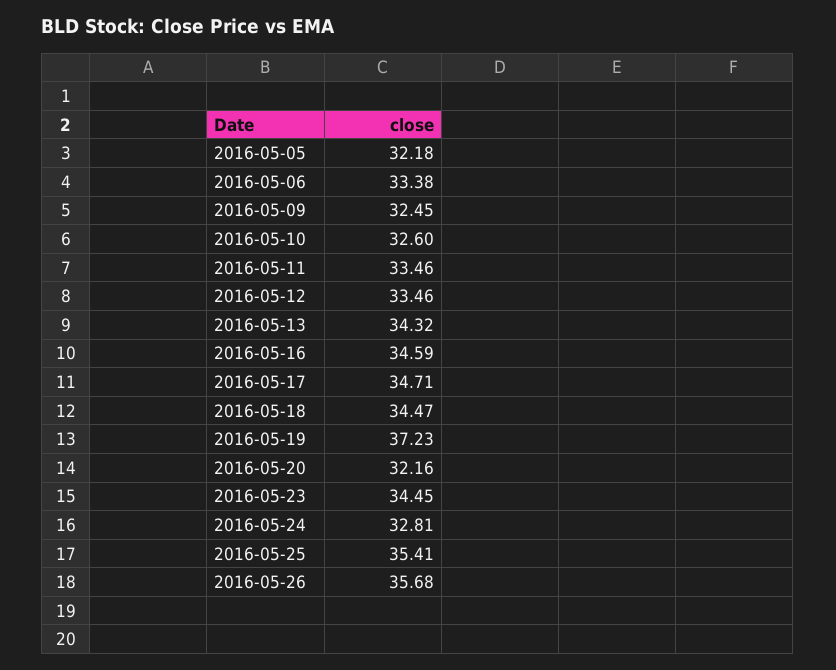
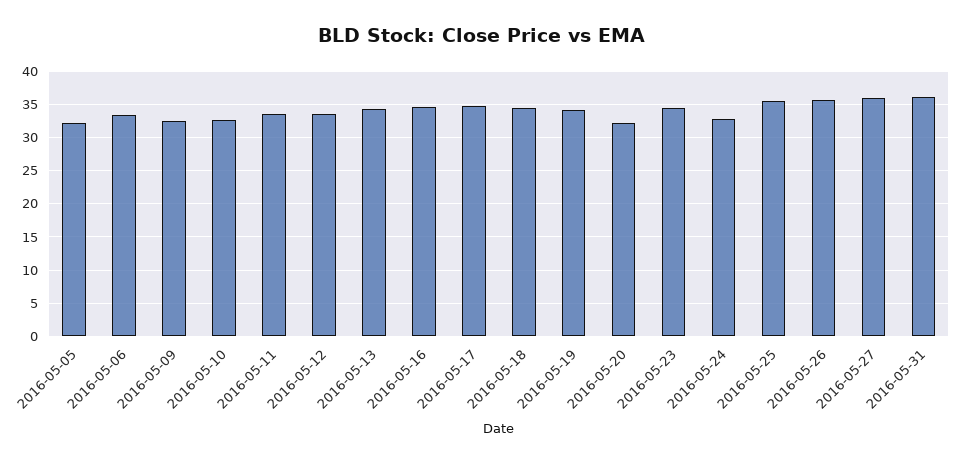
2016-05-19: 37.23 -> 34
2016-05-27: none -> 36
2016-05-31: none -> 36

